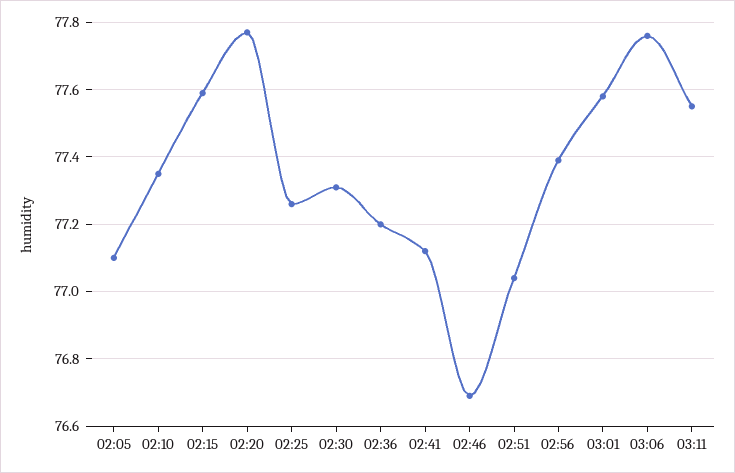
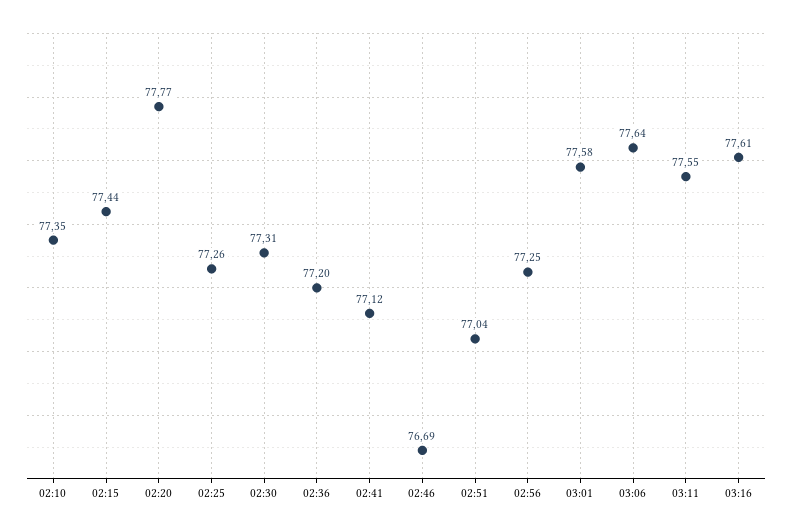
02:05: 77.1 -> none
02:15: 77.6 -> 77.44
02:56: 77.4 -> 77.25
03:06: 77.75 -> 77.64
03:16: none -> 77.61

